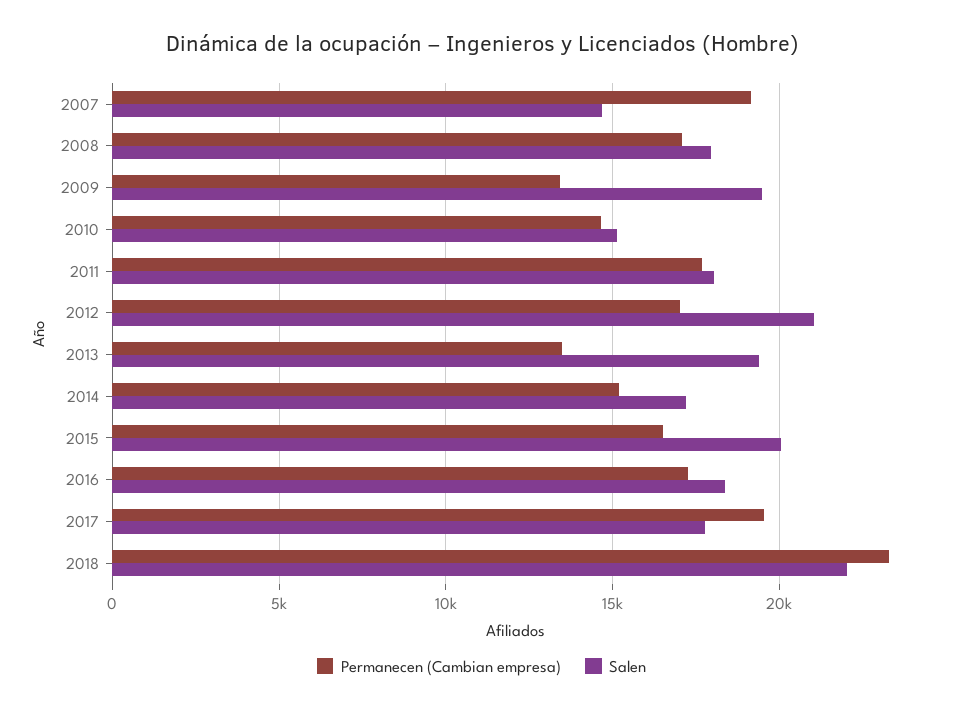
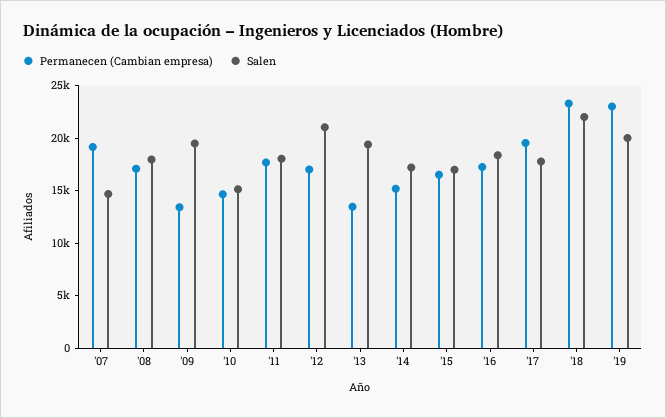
Salen, 2015: 20000 -> 17000
Permanecen (Cambian empresa), '19: none -> 23000
Salen, '19: none -> 20000

